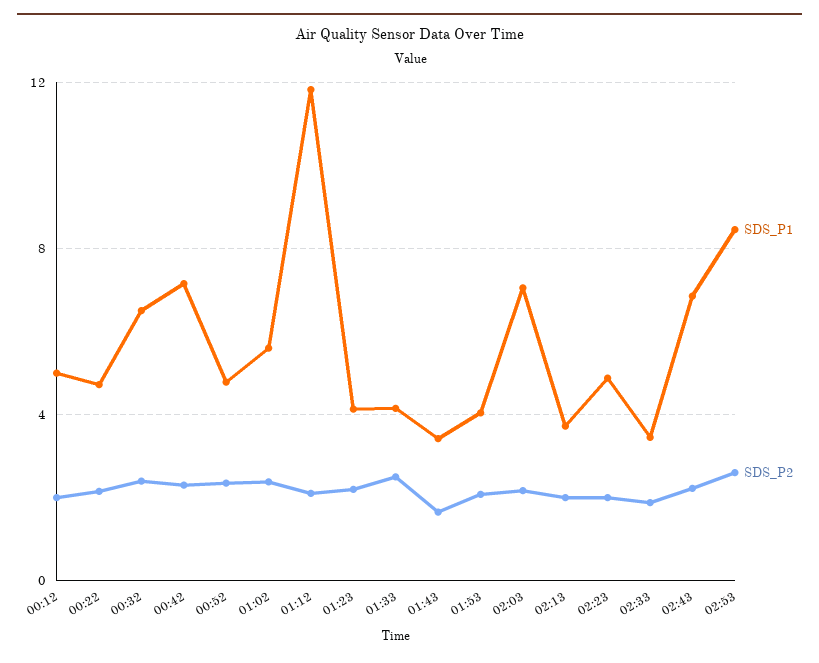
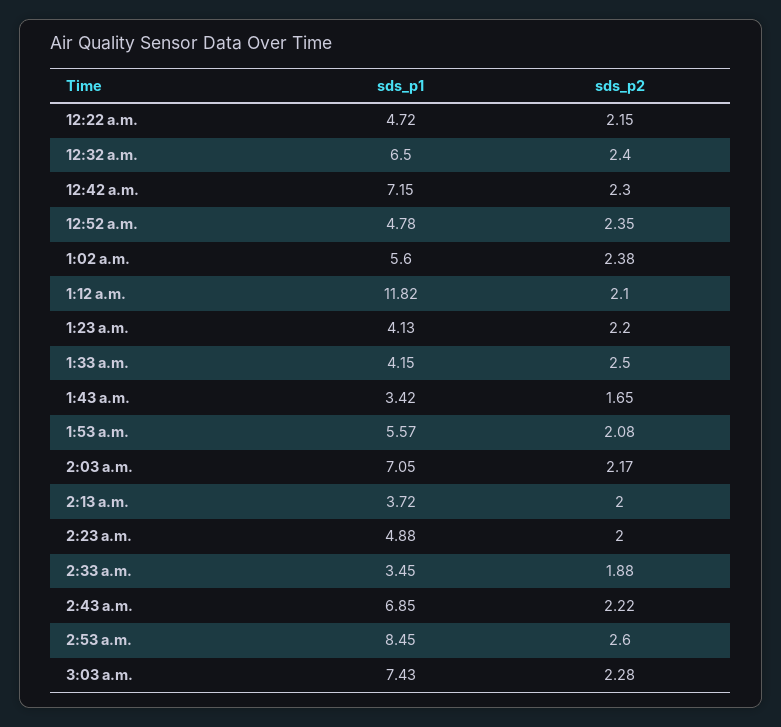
SDS_P1, 00:12: 5 -> none
SDS_P2, 00:12: 2 -> none
SDS_P1, 01:53: 4 -> 5.57
SDS_P1, 3:03 a.m.: none -> 7.43
SDS_P2, 3:03 a.m.: none -> 2.28

